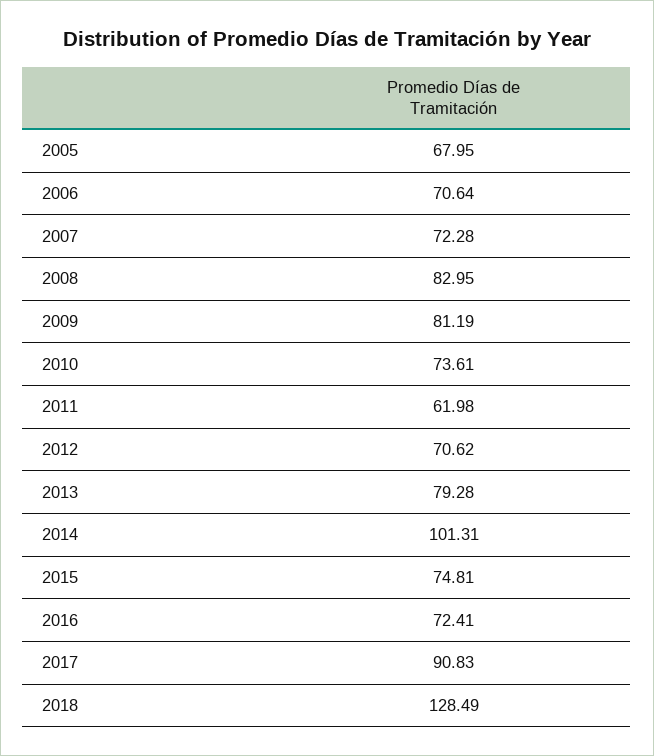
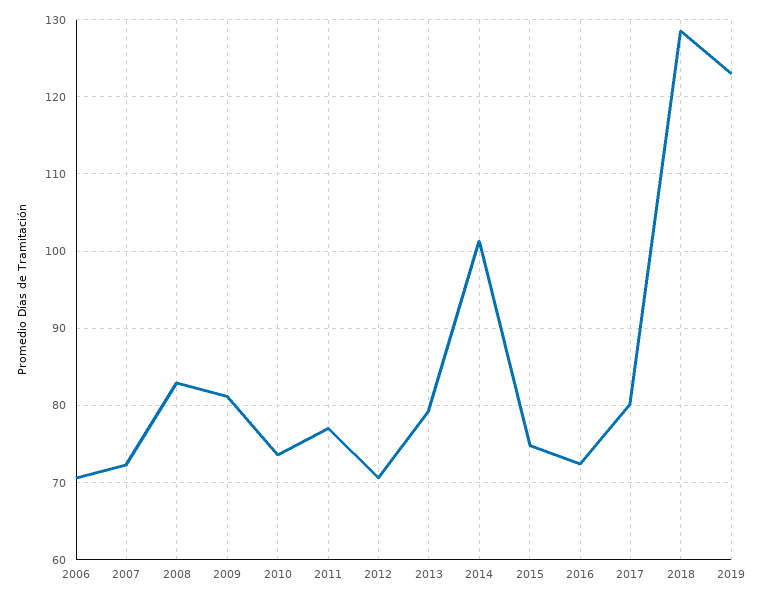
2005: 67.95 -> none
2011: 61.98 -> 77
2017: 90.83 -> 80
2019: none -> 123

